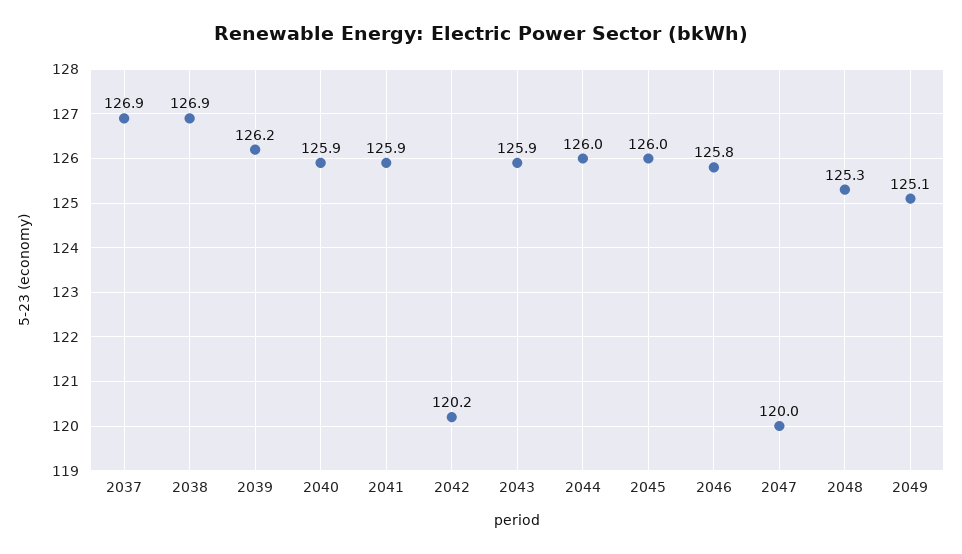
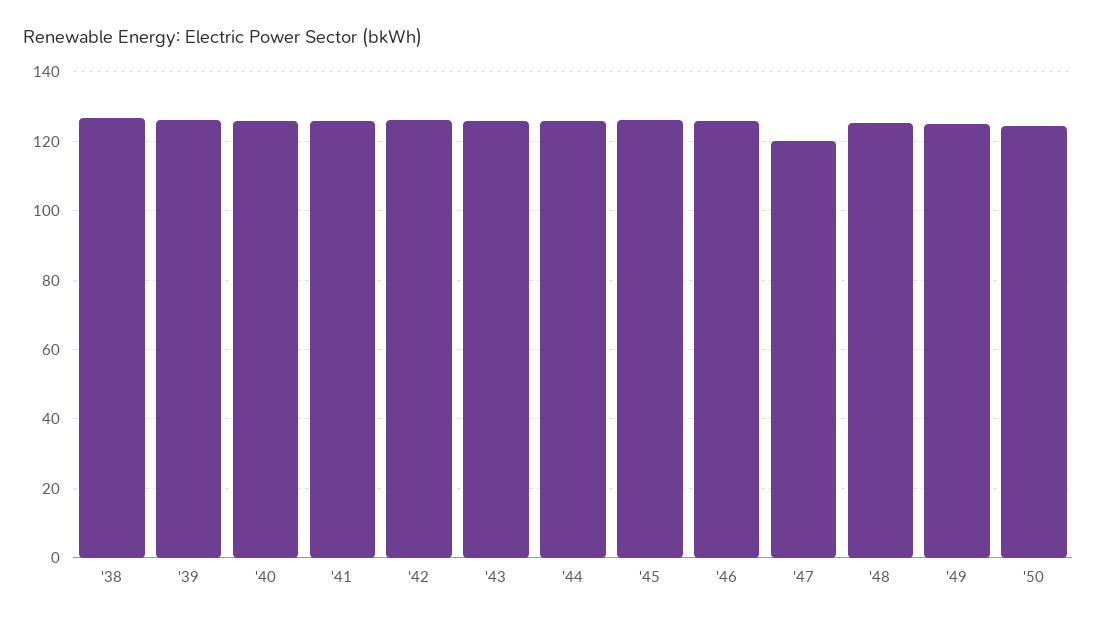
2037: 126.9 -> none
2042: 120.2 -> 126
'50: none -> 124

